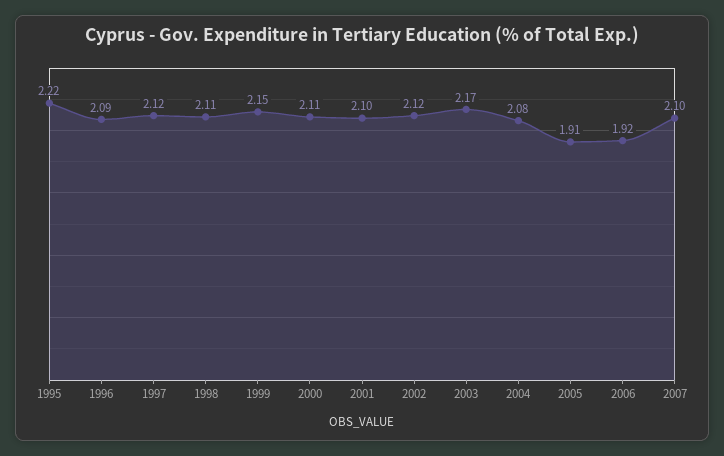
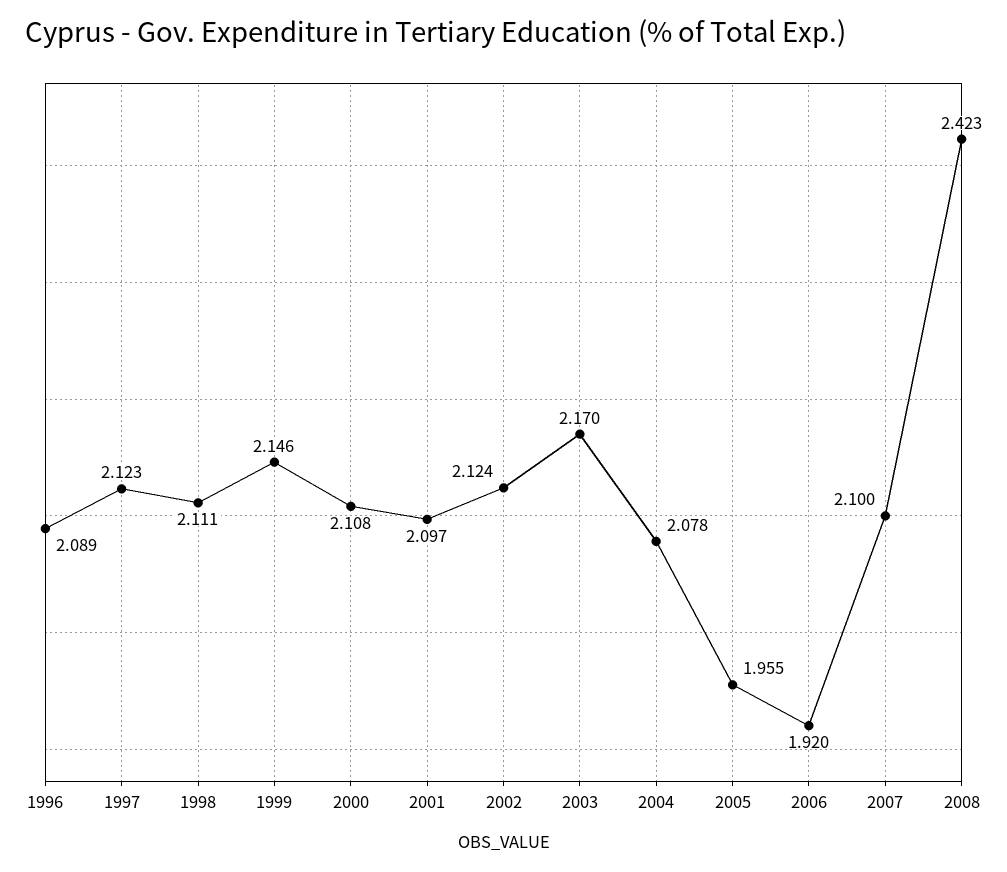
1995: 2.22 -> none
2005: 1.91 -> 1.955
2008: none -> 2.423

